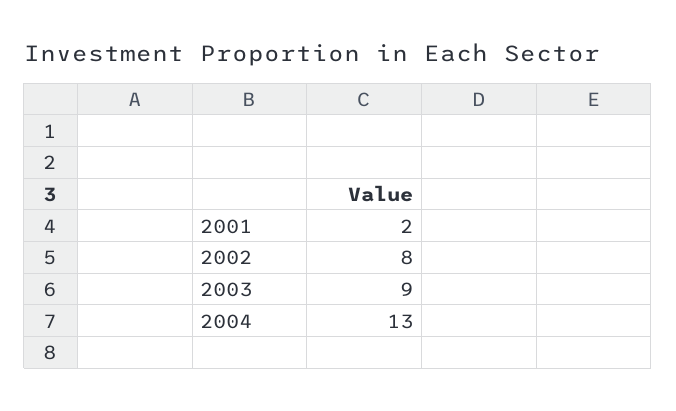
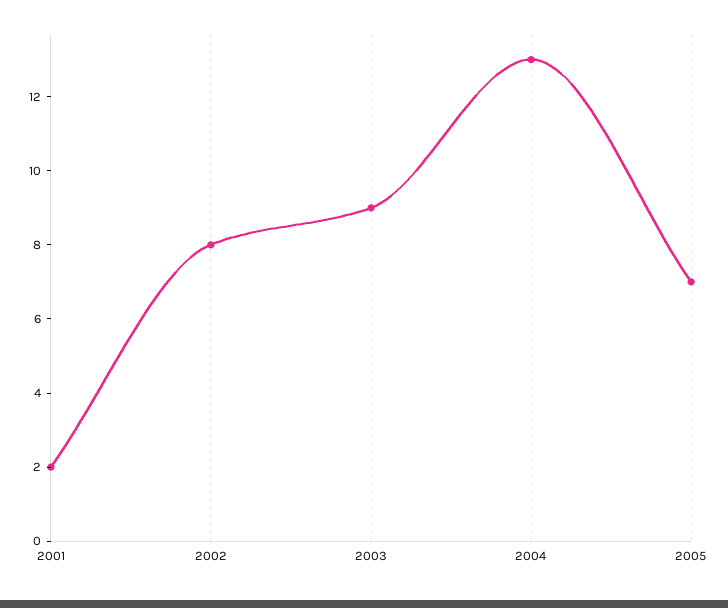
2005: none -> 7

